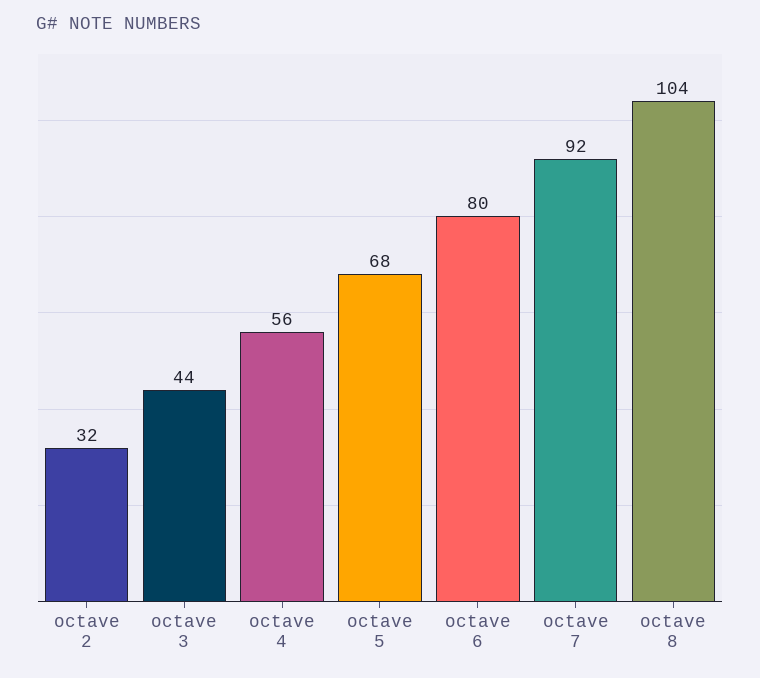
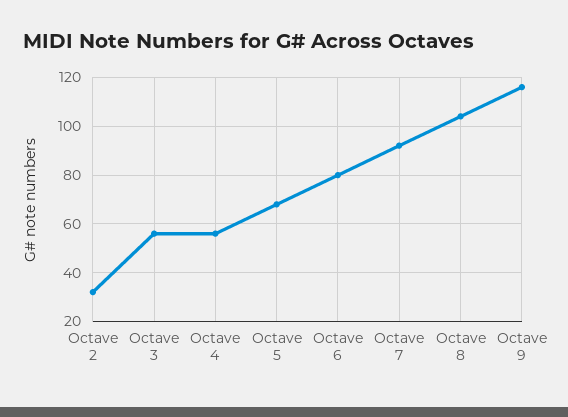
octave 3: 44 -> 55
Octave 9: none -> 115

